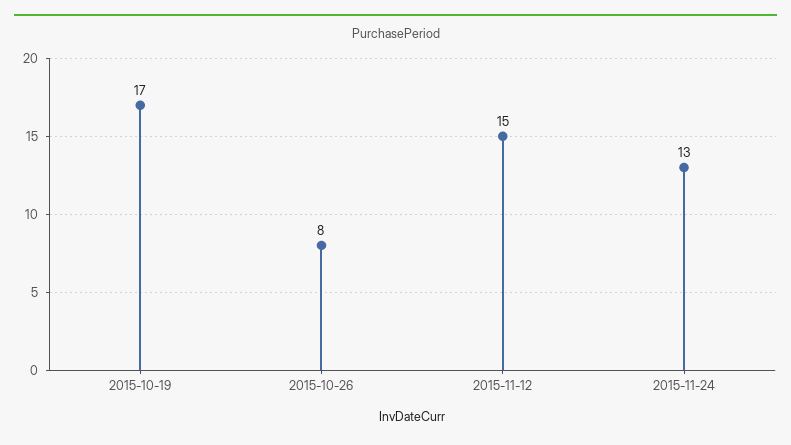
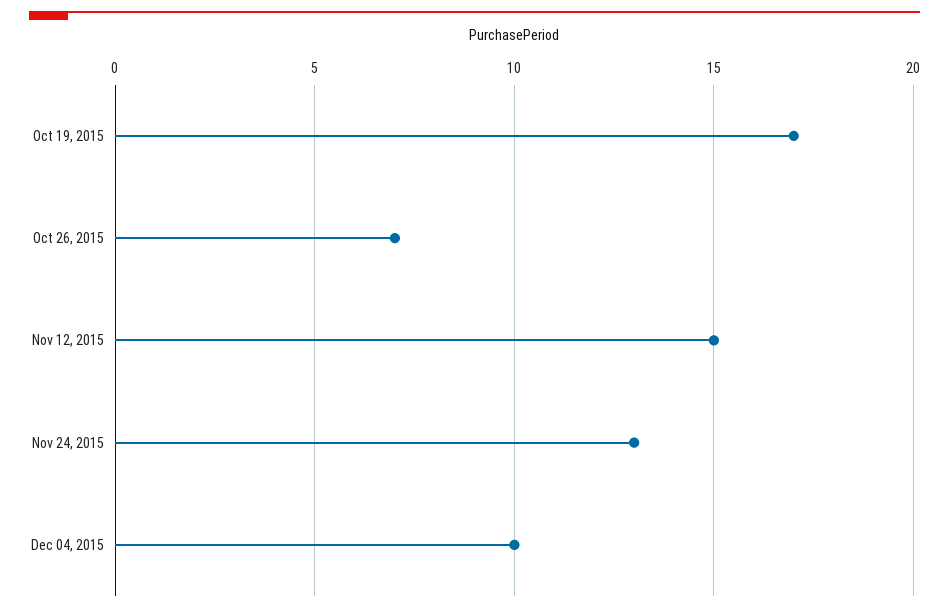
2015-10-26: 8 -> 7
Dec 04, 2015: none -> 10

